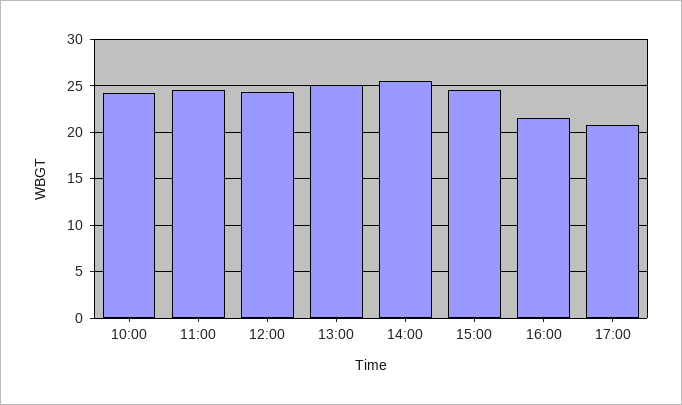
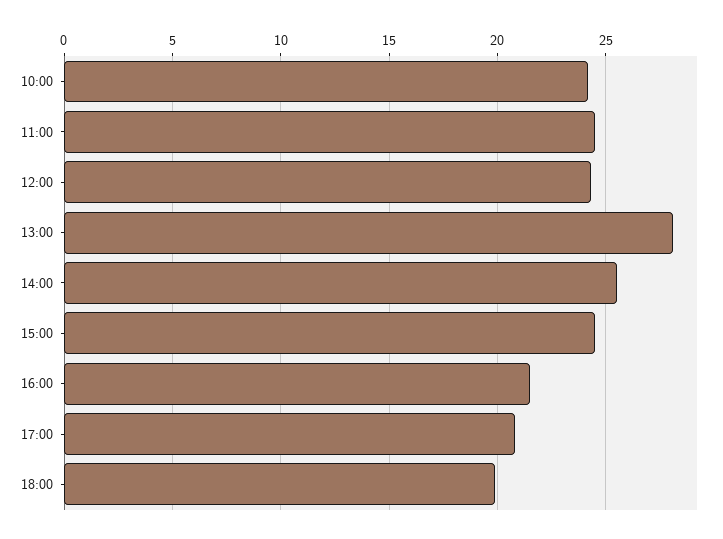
13:00: 25 -> 28
18:00: none -> 20

